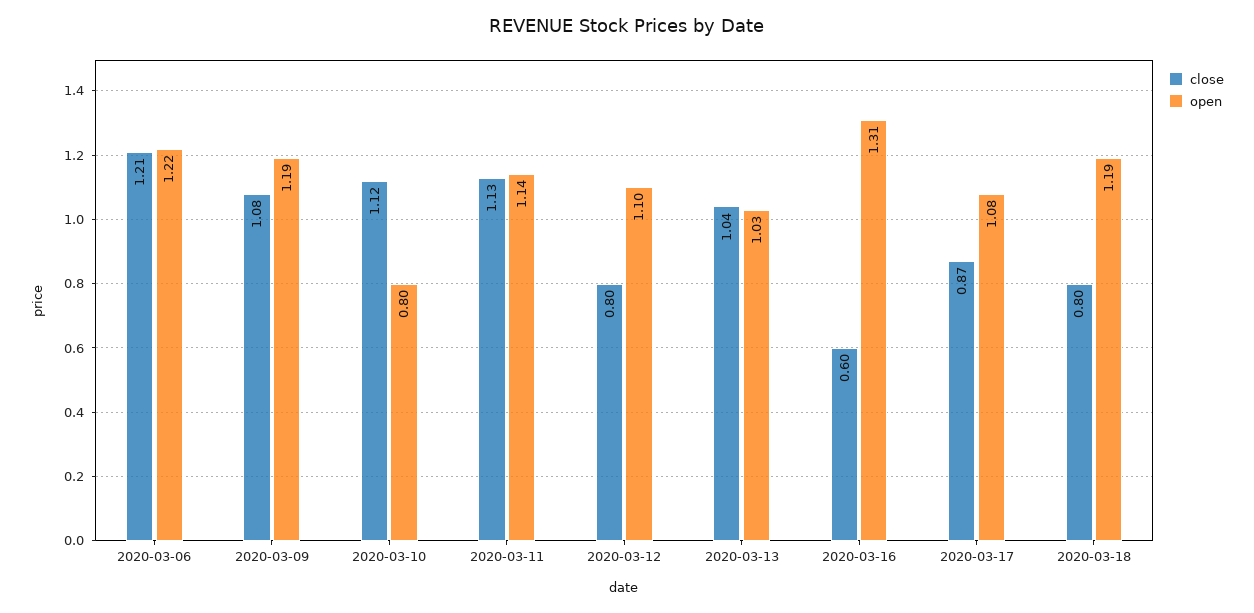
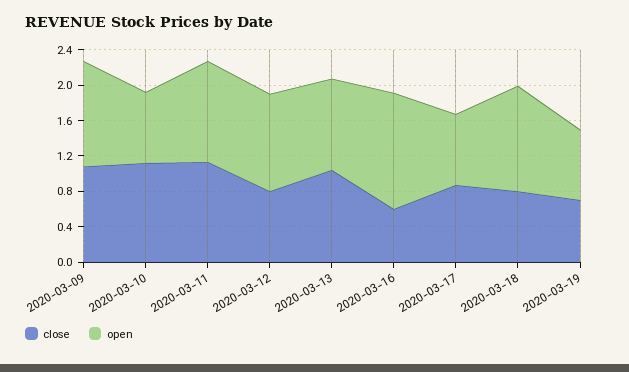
close, 2020-03-06: 1.21 -> none
open, 2020-03-06: 1.22 -> none
open, 2020-03-17: 1.08 -> 0.8
close, 2020-03-19: none -> 0.7
open, 2020-03-19: none -> 0.8

